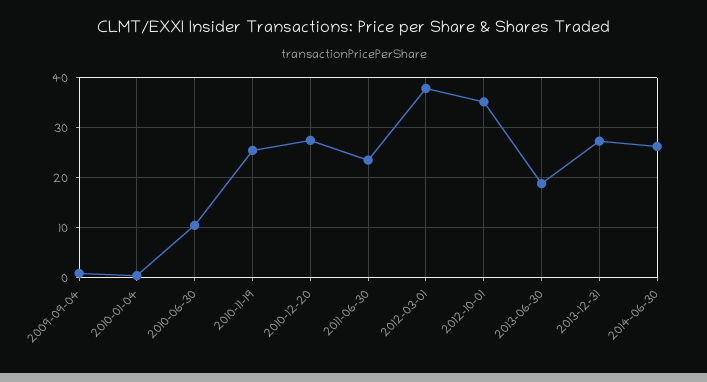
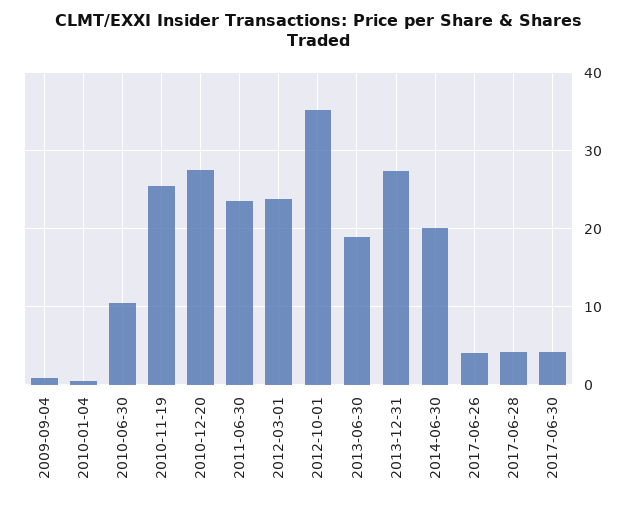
2012-03-01: 38 -> 24
2014-06-30: 26 -> 20
2017-06-26: none -> 4
2017-06-28: none -> 4
2017-06-30: none -> 4

